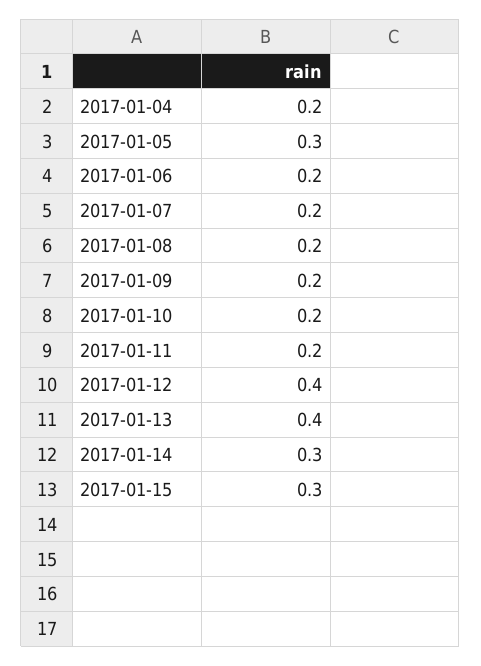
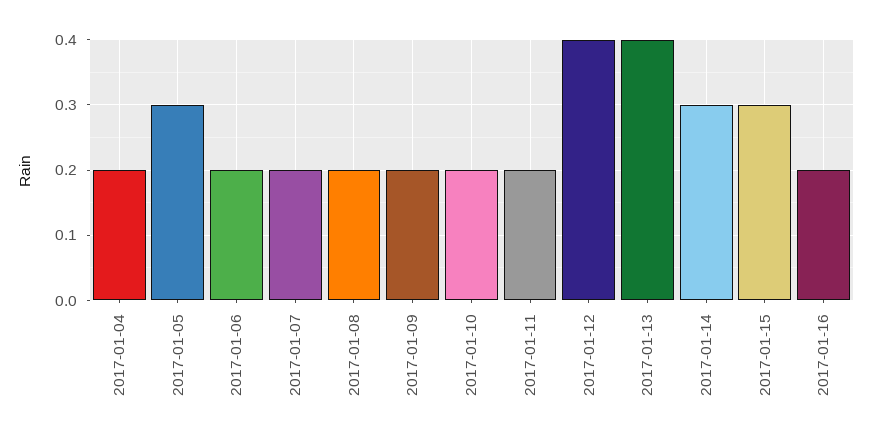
2017-01-16: none -> 0.2

